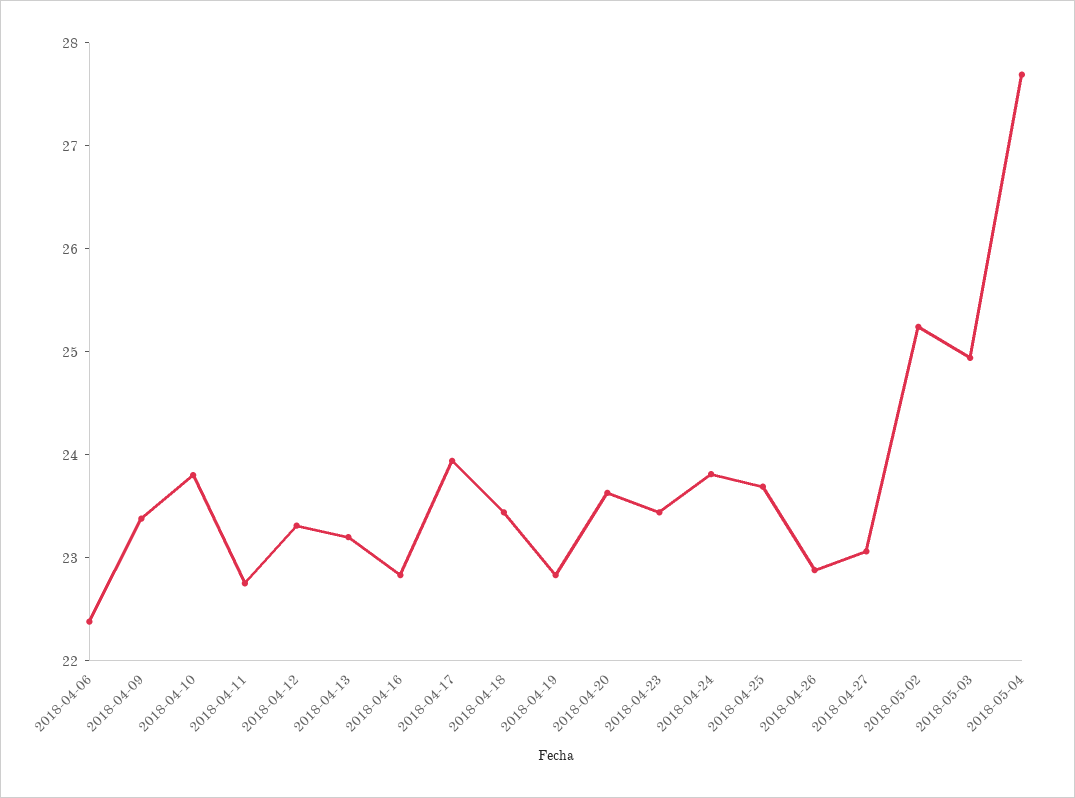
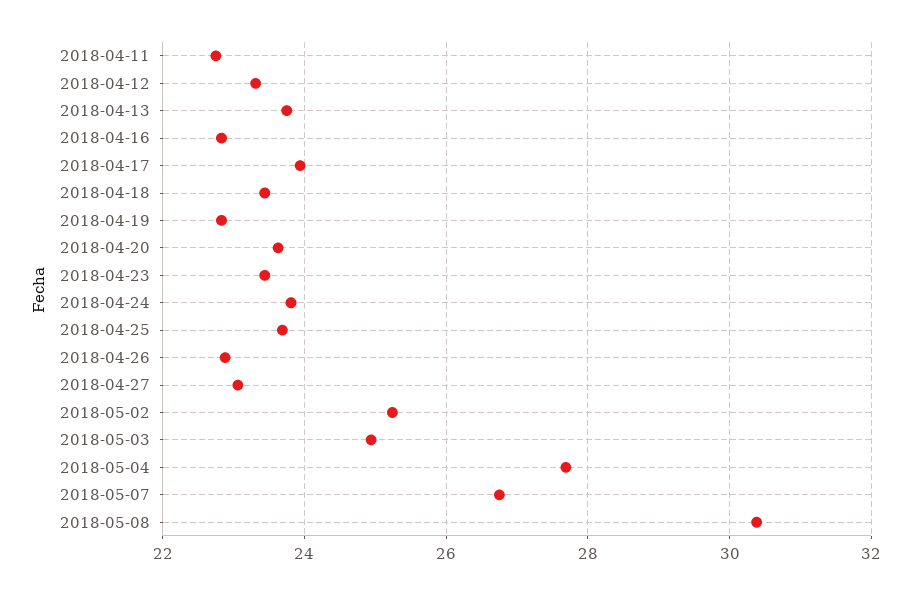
2018-04-06: 22.4 -> none
2018-04-09: 23.4 -> none
2018-04-10: 23.8 -> none
2018-04-13: 23.2 -> 23.8
2018-05-07: none -> 26.8
2018-05-08: none -> 30.4

